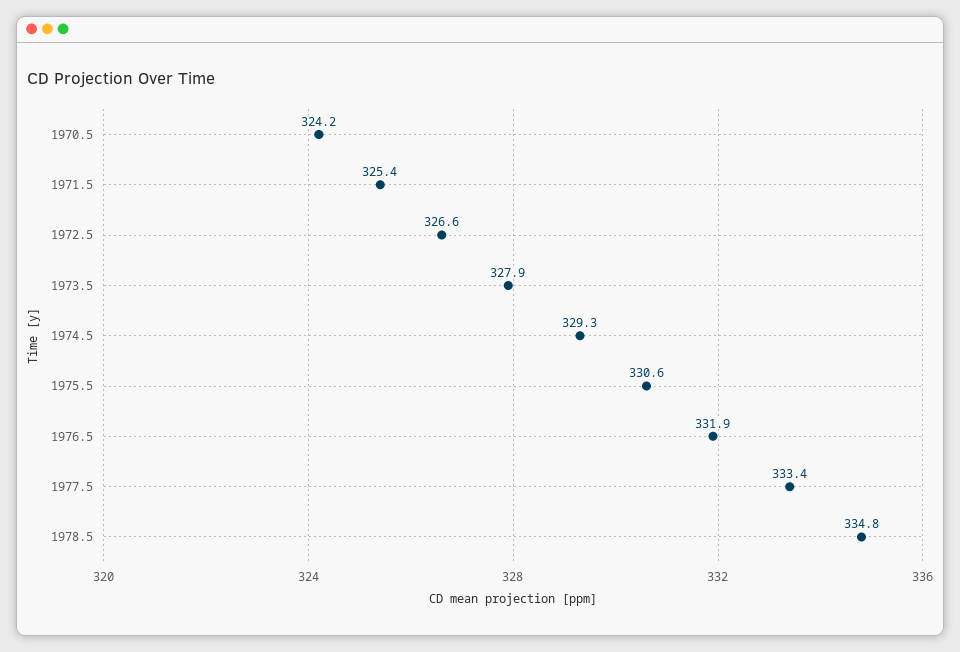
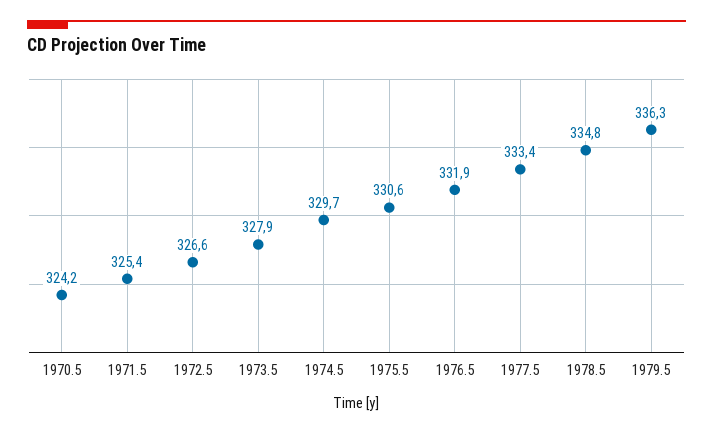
1974.5: 329.3 -> 329.7
1979.5: none -> 336.3

